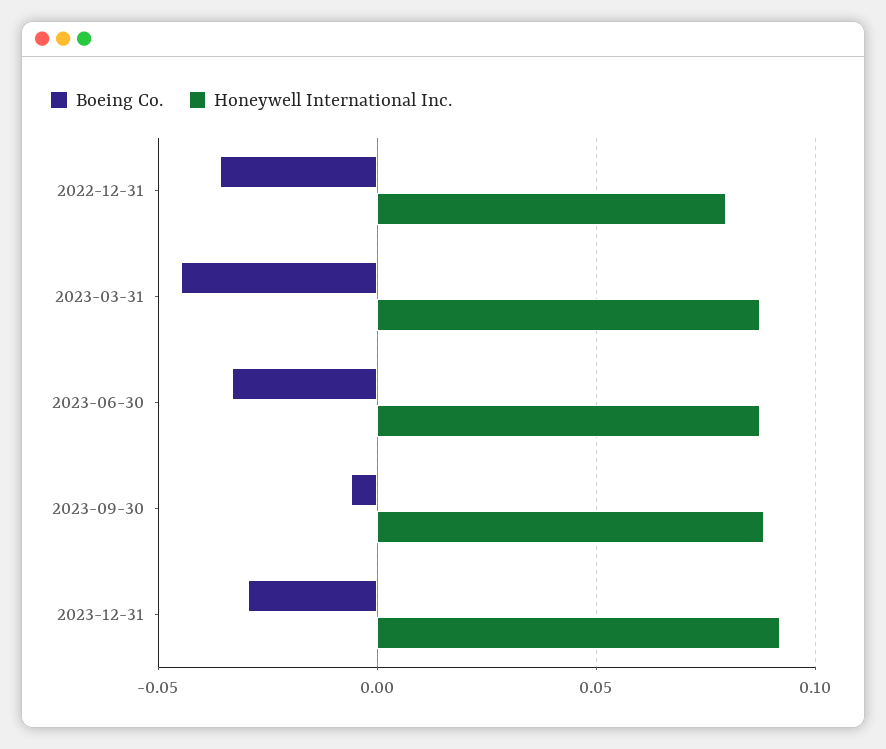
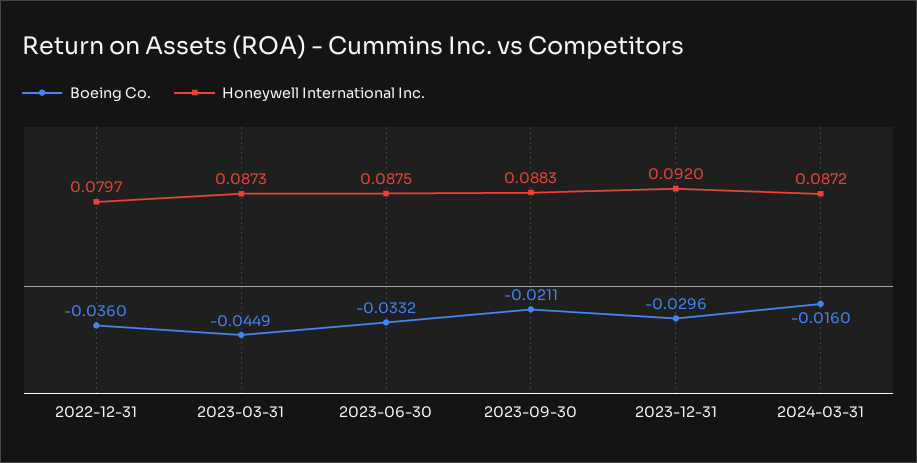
Boeing Co., 2023-09-30: -0.005 -> -0.0211
Boeing Co., 2024-03-31: none -> -0.016
Honeywell International Inc., 2024-03-31: none -> 0.0872

